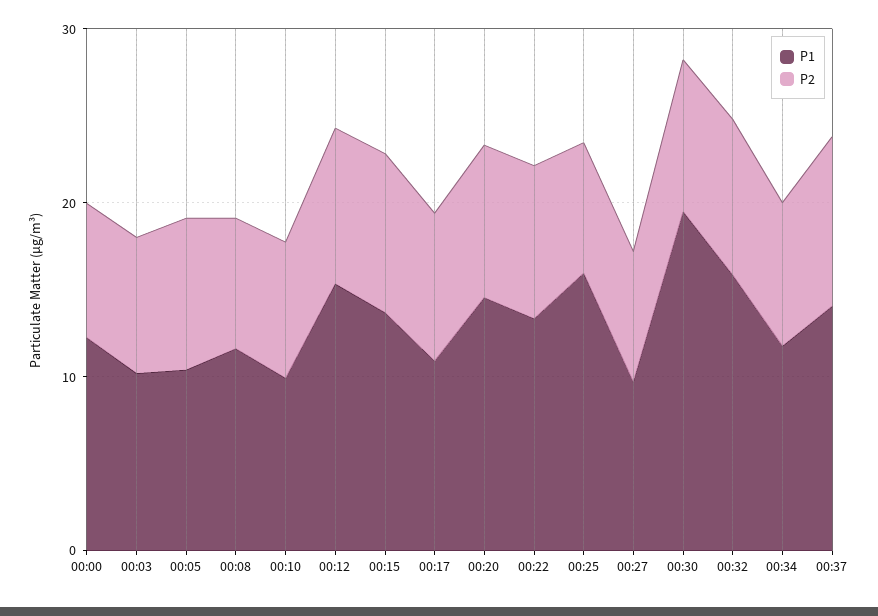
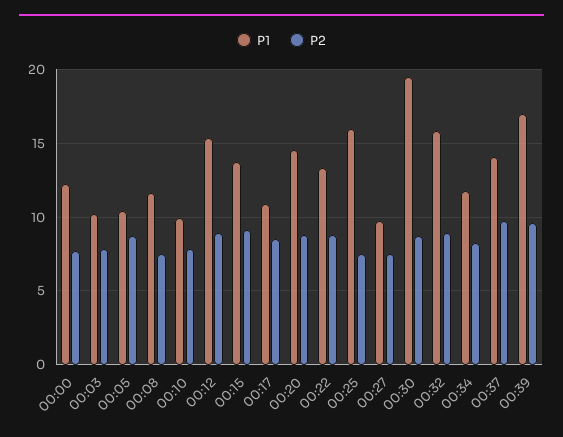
P1, 00:39: none -> 17
P2, 00:39: none -> 9.5

